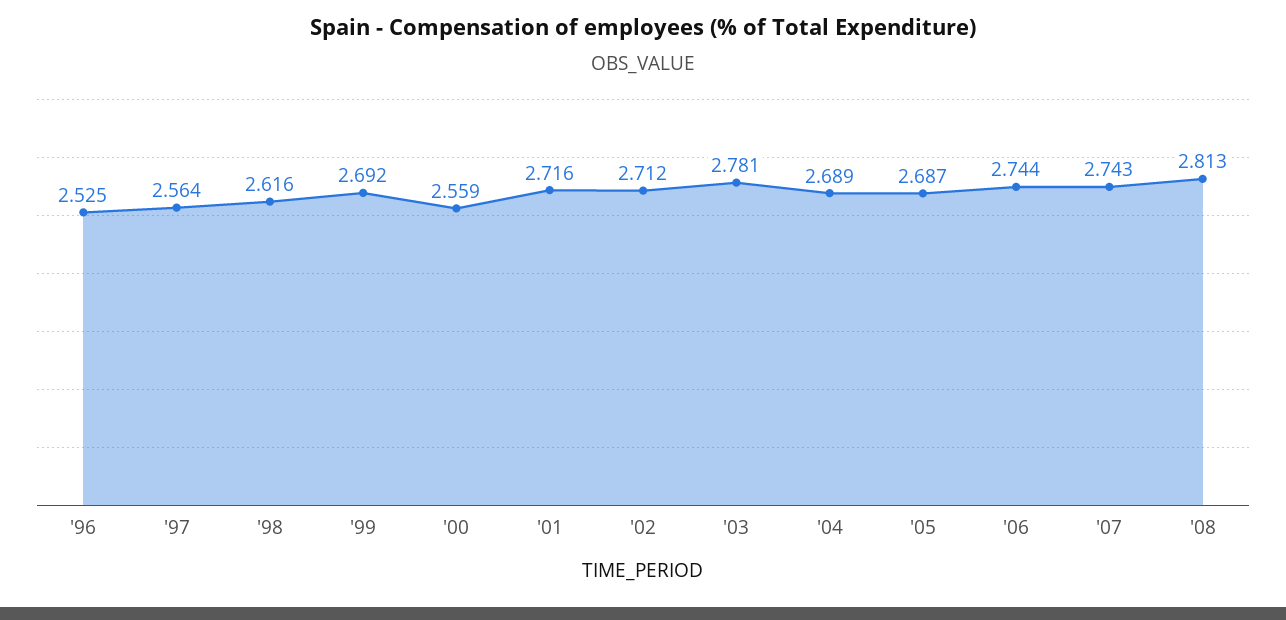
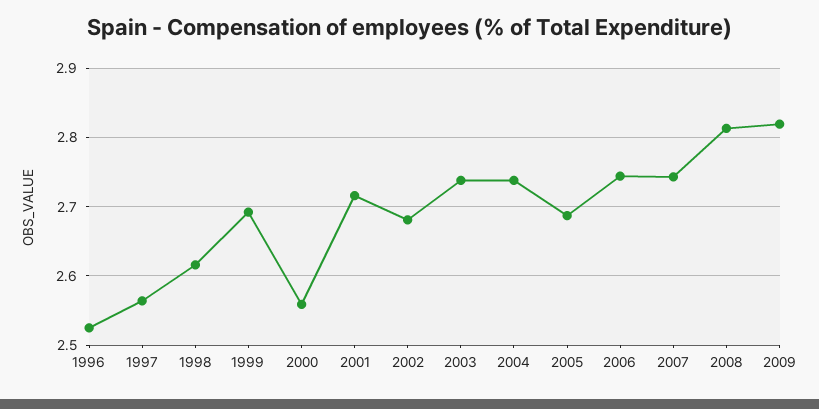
'02: 2.712 -> 2.68
'03: 2.781 -> 2.74
'04: 2.689 -> 2.74
2009: none -> 2.82

